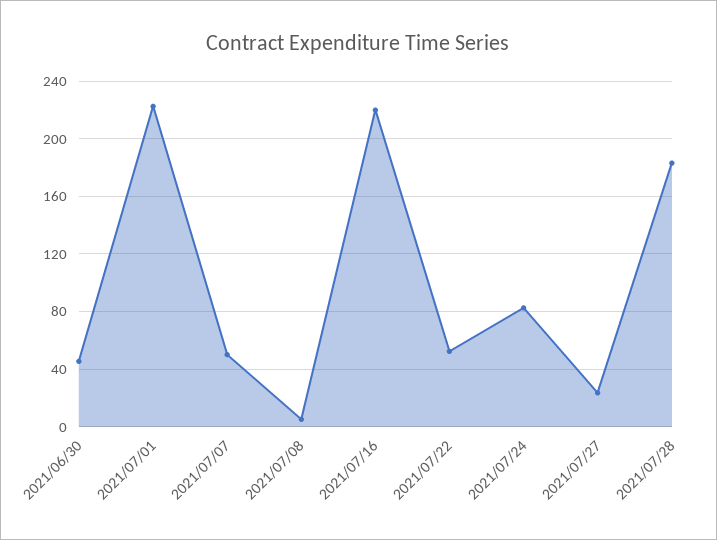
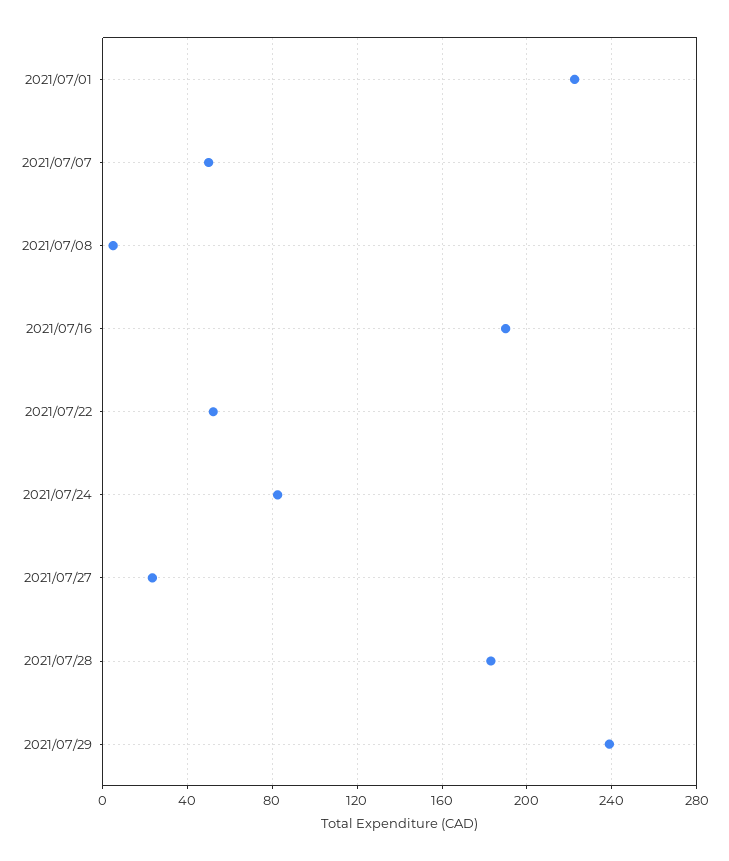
2021/06/30: 45 -> none
2021/07/16: 220 -> 190
2021/07/29: none -> 240

